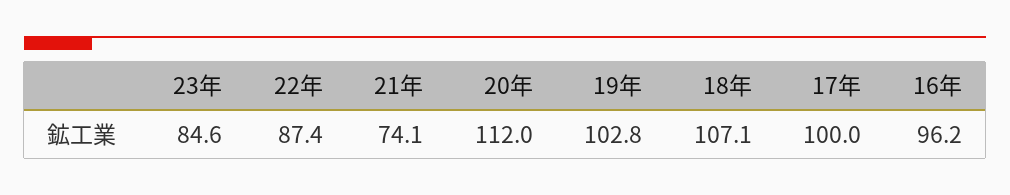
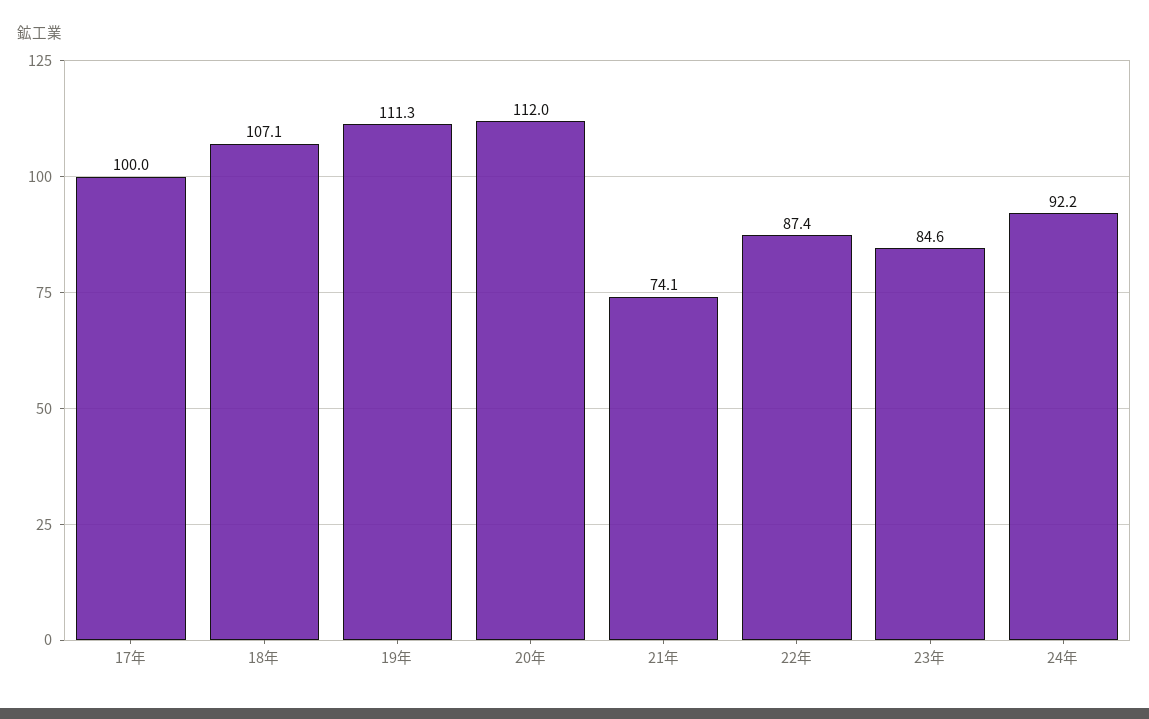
19年: 102.8 -> 111.3
16年: 96.2 -> none
24年: none -> 92.2

